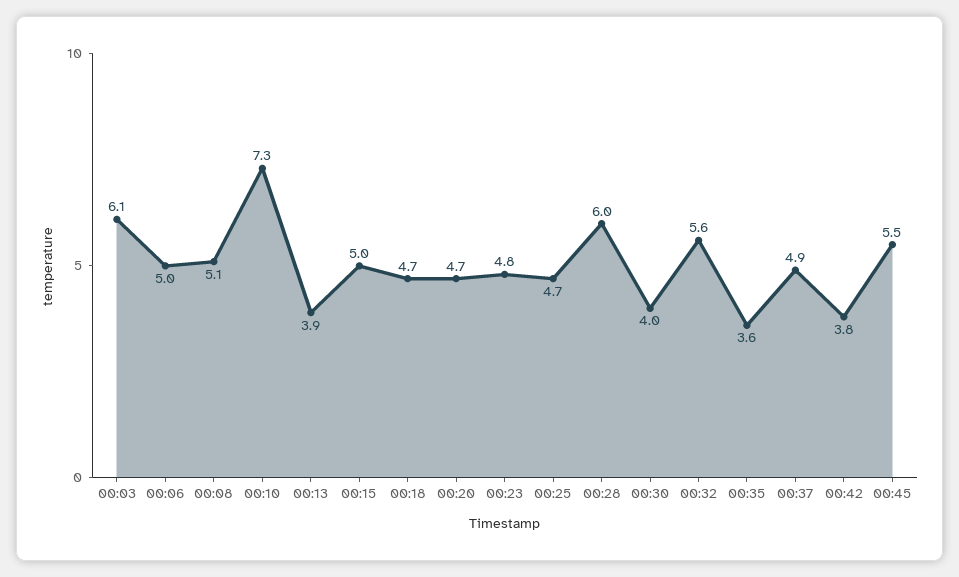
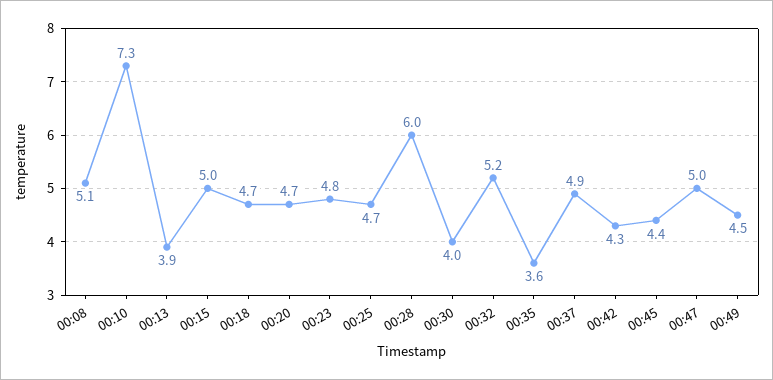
00:03: 6.1 -> none
00:06: 5 -> none
00:32: 5.6 -> 5.2
00:42: 3.8 -> 4.3
00:45: 5.5 -> 4.4
00:47: none -> 5
00:49: none -> 4.5

